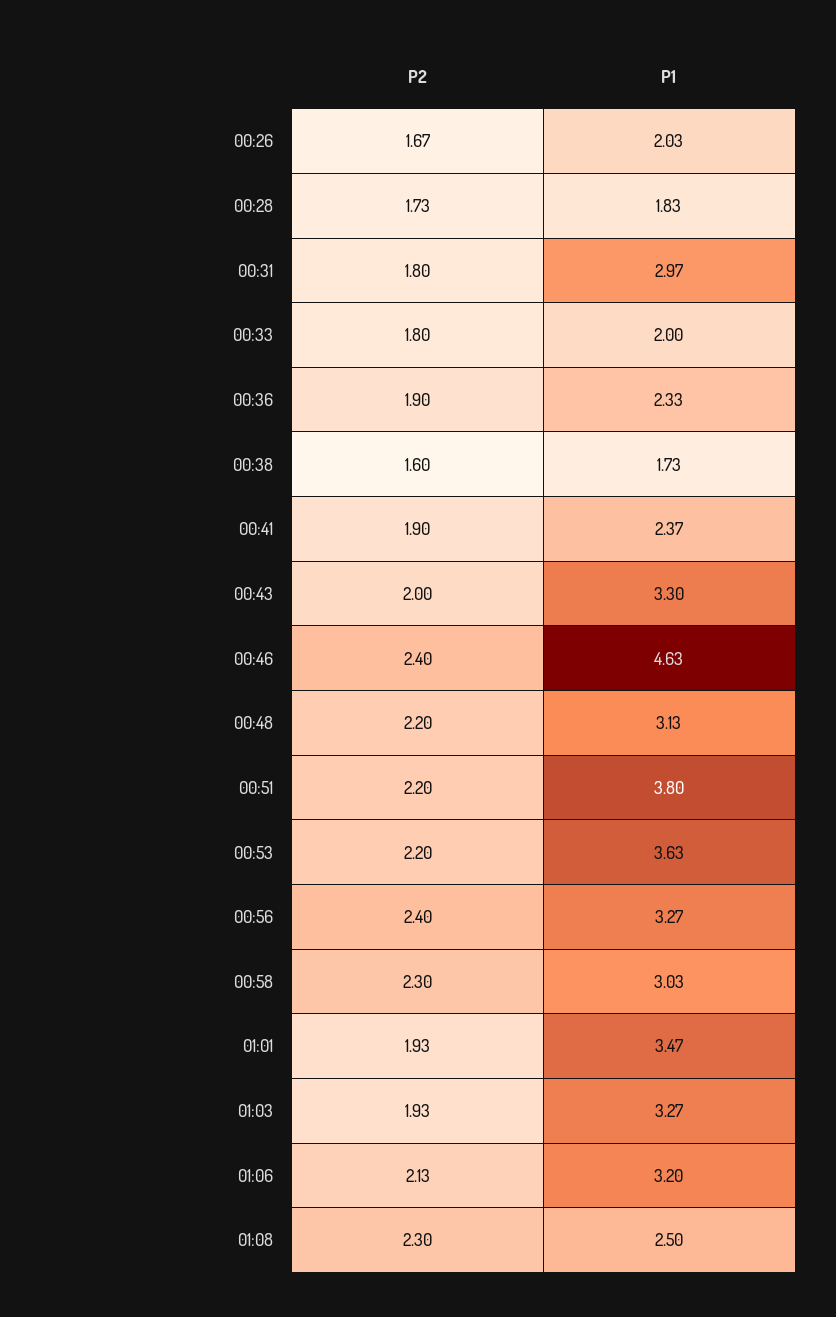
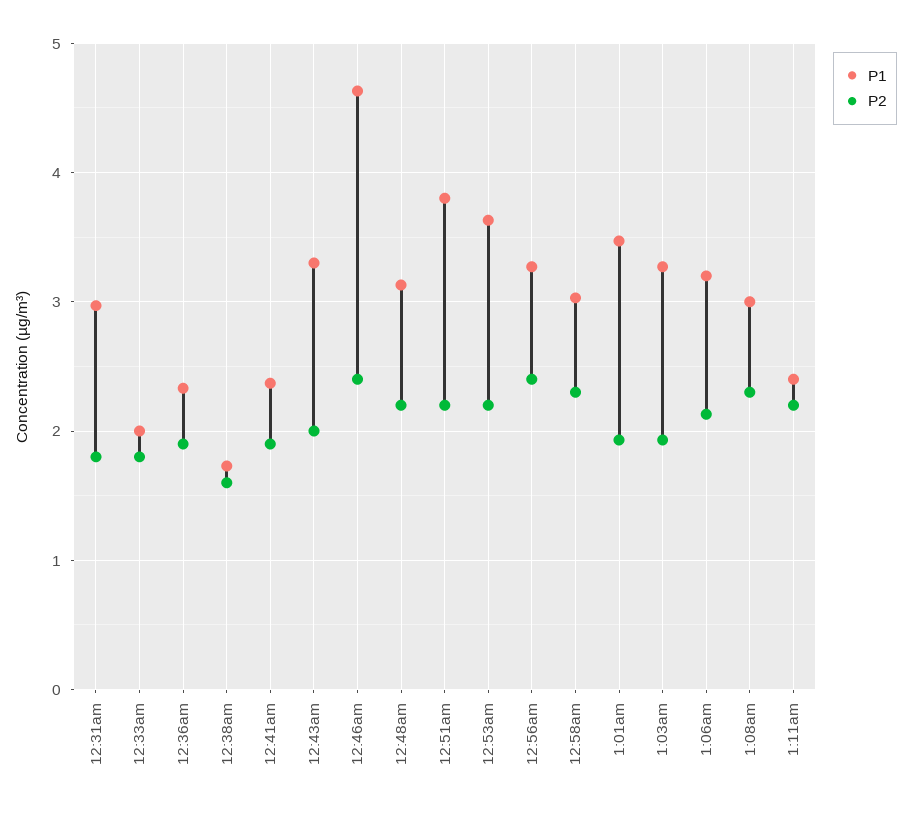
P2, 00:26: 1.67 -> none
P1, 00:26: 2.03 -> none
P2, 00:28: 1.73 -> none
P1, 00:28: 1.83 -> none
P1, 01:08: 2.5 -> 3
P1, 1:11am: none -> 2.4
P2, 1:11am: none -> 2.2

